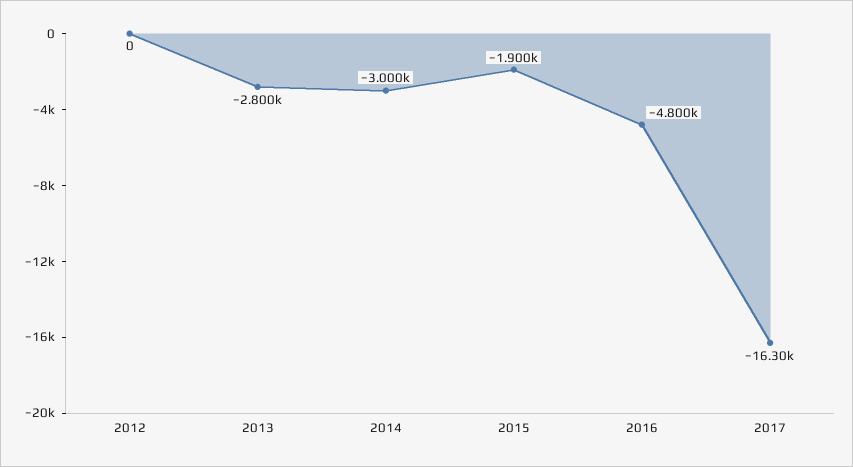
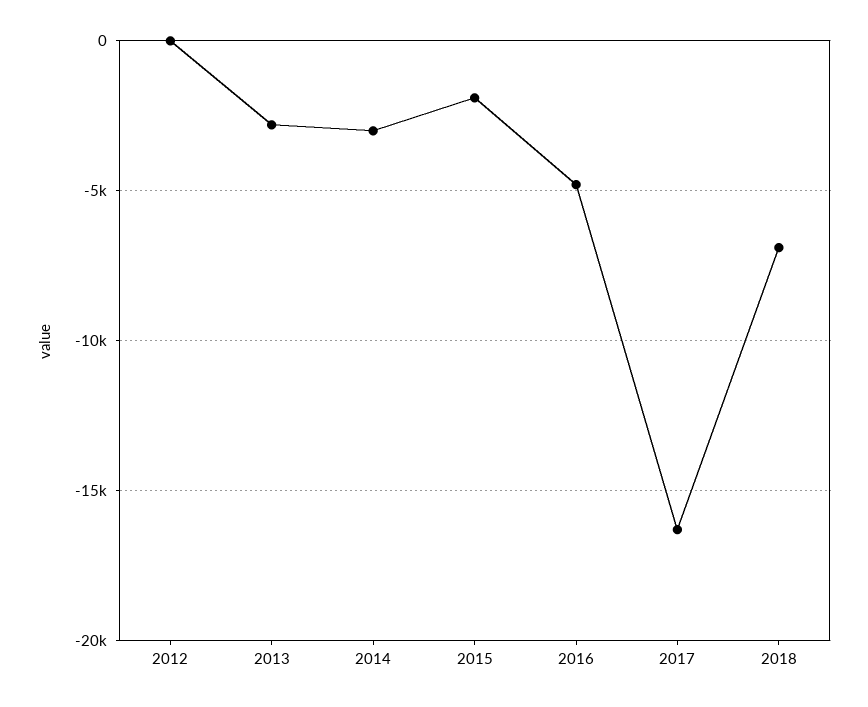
2018: none -> -7000

